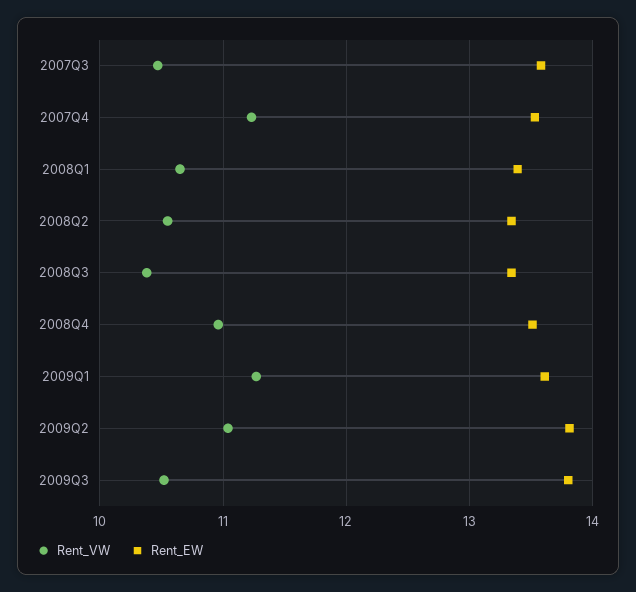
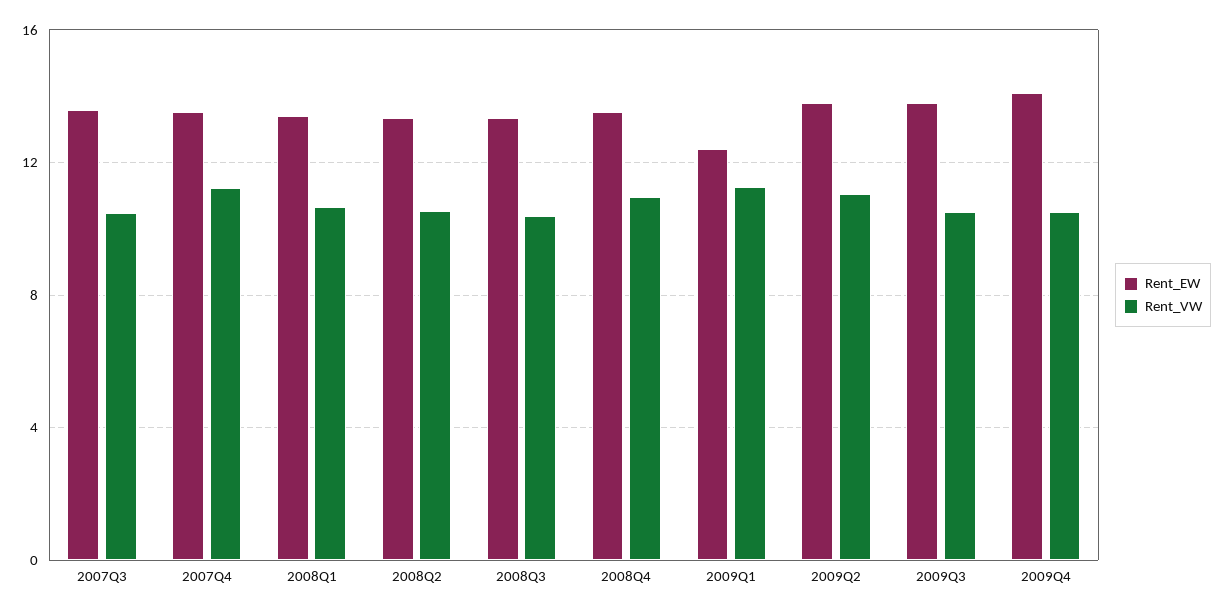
Rent_EW, 2009Q1: 13.6 -> 12.5
Rent_EW, 2009Q4: none -> 14
Rent_VW, 2009Q4: none -> 10.5

